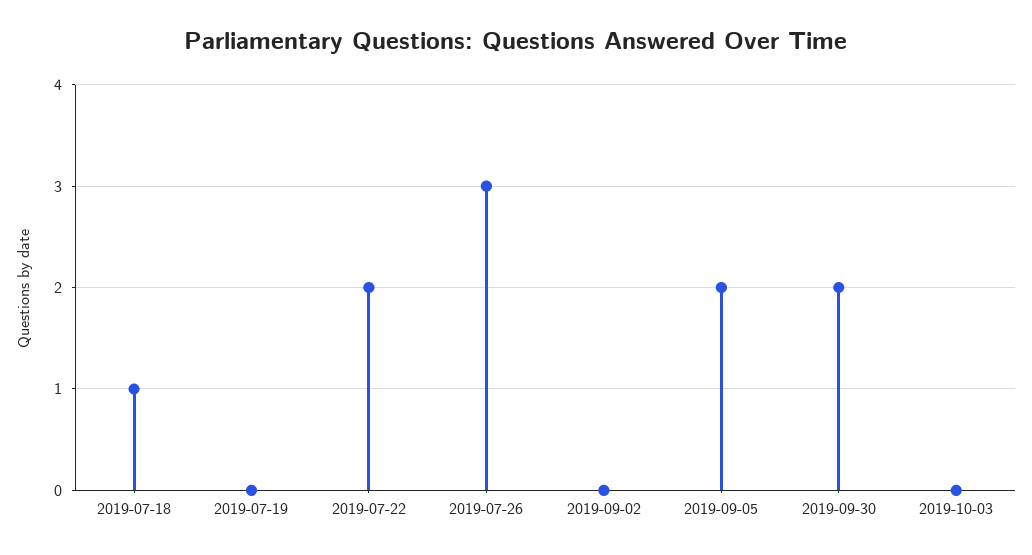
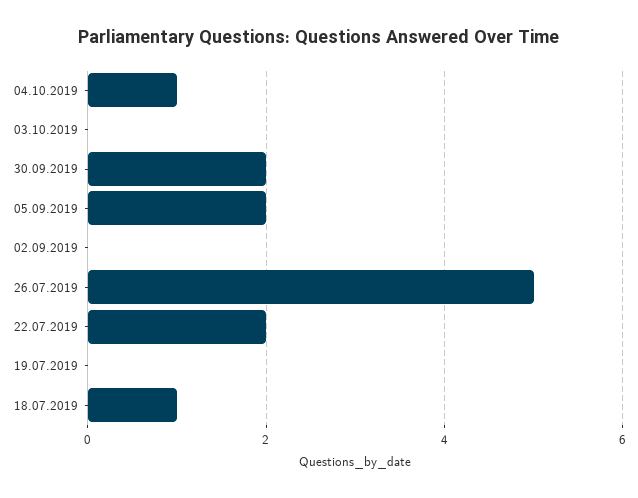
2019-07-26: 3 -> 5
04.10.2019: none -> 1

